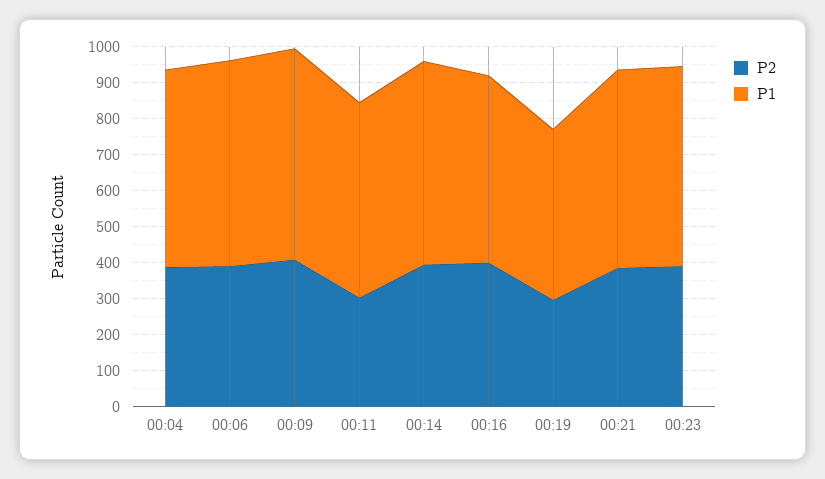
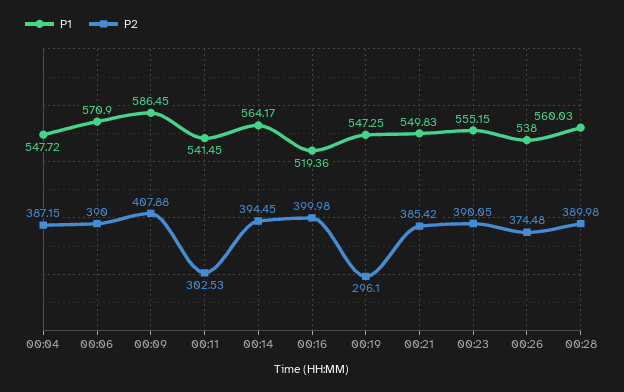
P1, 00:19: 475 -> 547.25
P1, 00:26: none -> 538
P2, 00:26: none -> 374.48
P1, 00:28: none -> 560.03
P2, 00:28: none -> 389.98

